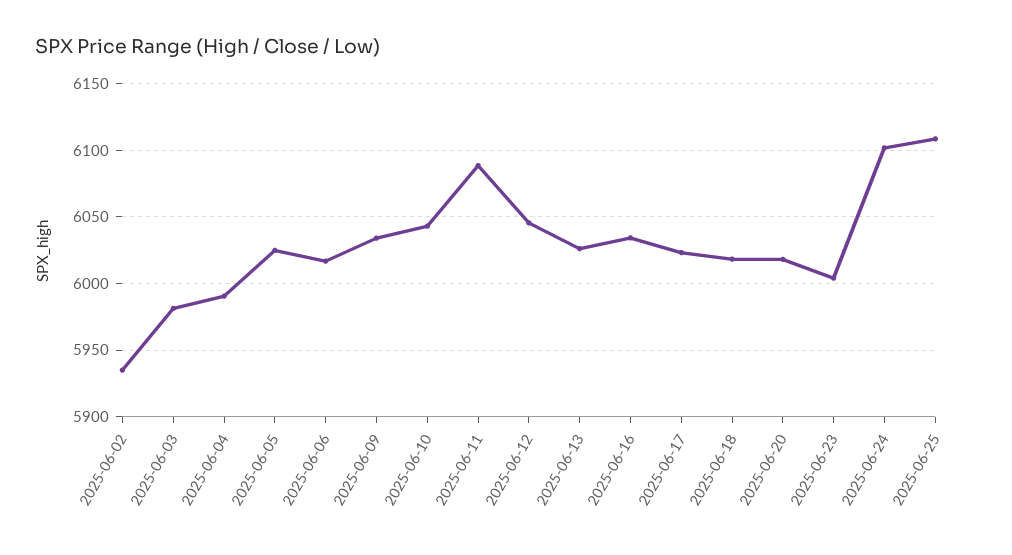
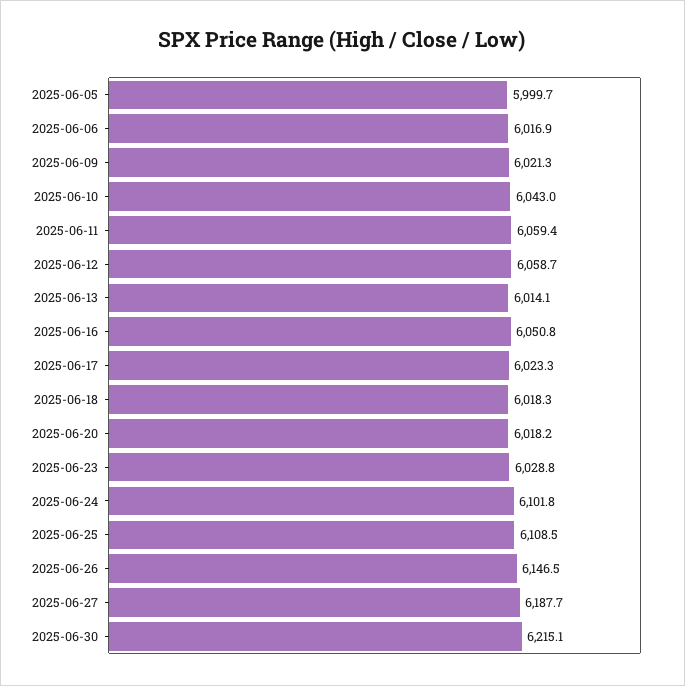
2025-06-02: 5935 -> none
2025-06-03: 5980 -> none
2025-06-04: 5990 -> none
2025-06-05: 6025 -> 5999.7
2025-06-09: 6035 -> 6021.3
2025-06-11: 6090 -> 6059.4
2025-06-12: 6045 -> 6058.7
2025-06-13: 6025 -> 6014.1
2025-06-16: 6035 -> 6050.8
2025-06-23: 6005 -> 6028.8
2025-06-26: none -> 6146.5
2025-06-27: none -> 6187.7
2025-06-30: none -> 6215.1

